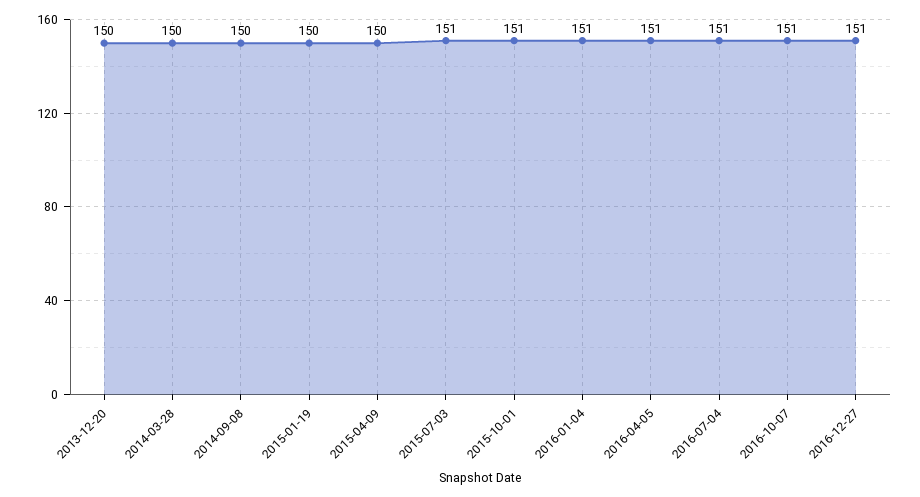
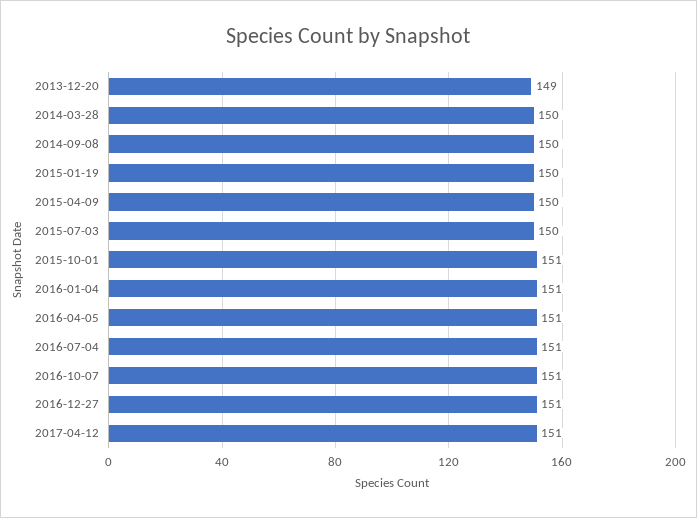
2013-12-20: 150 -> 149
2015-07-03: 151 -> 150
2017-04-12: none -> 151

